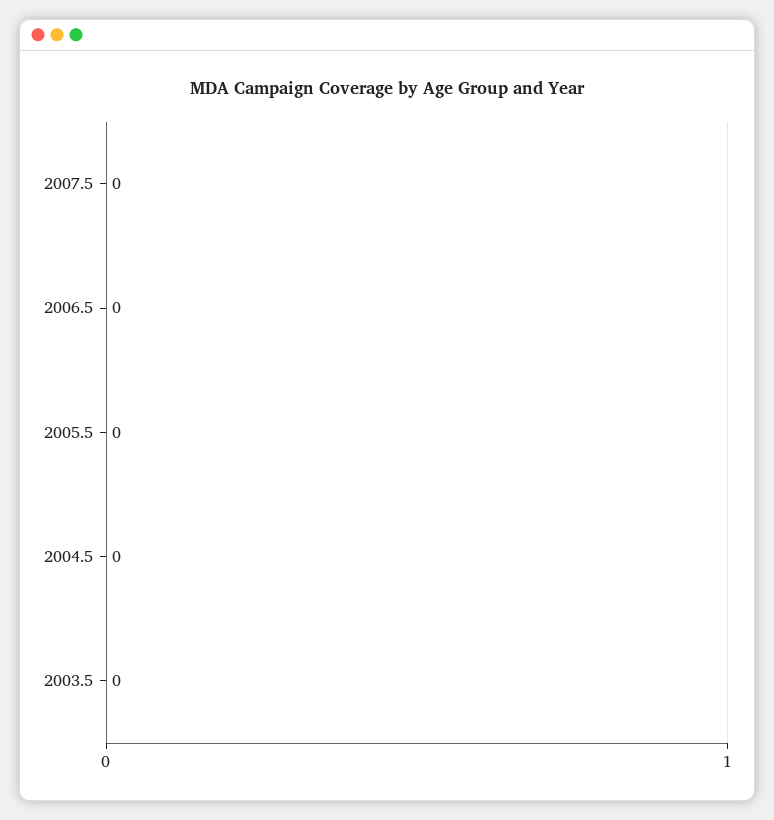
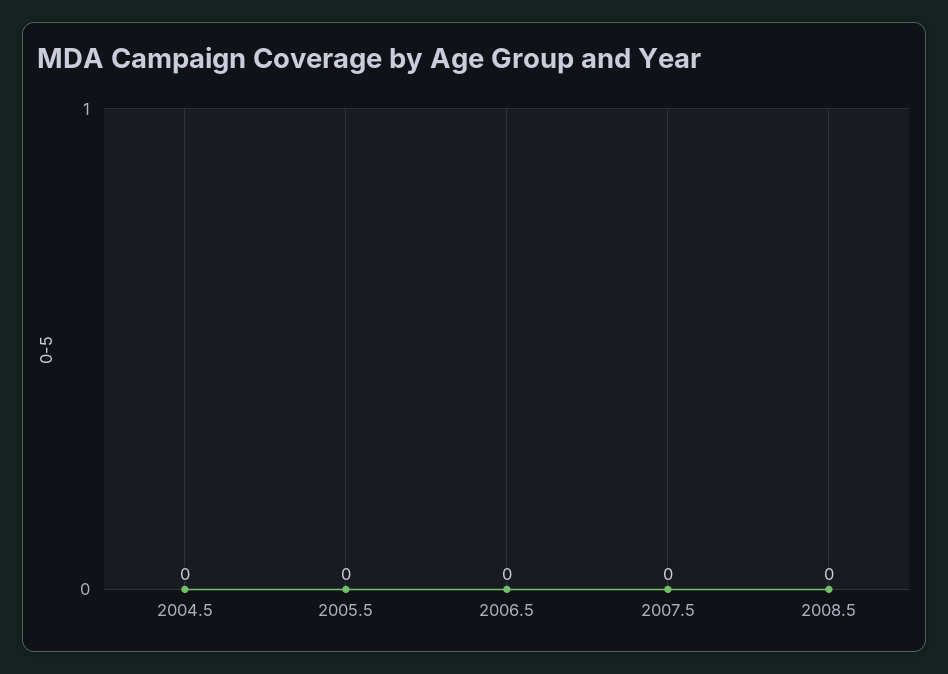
2003.5: 0 -> none
2008.5: none -> 0

